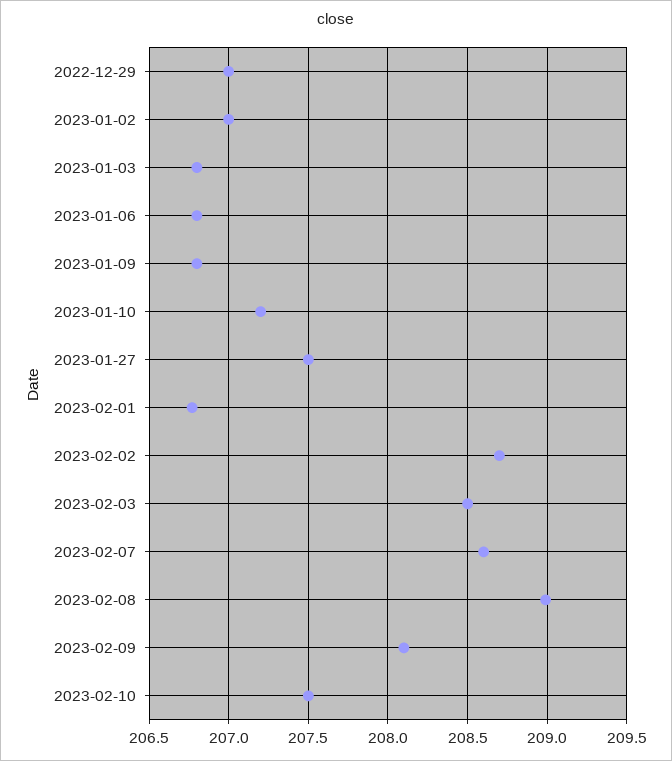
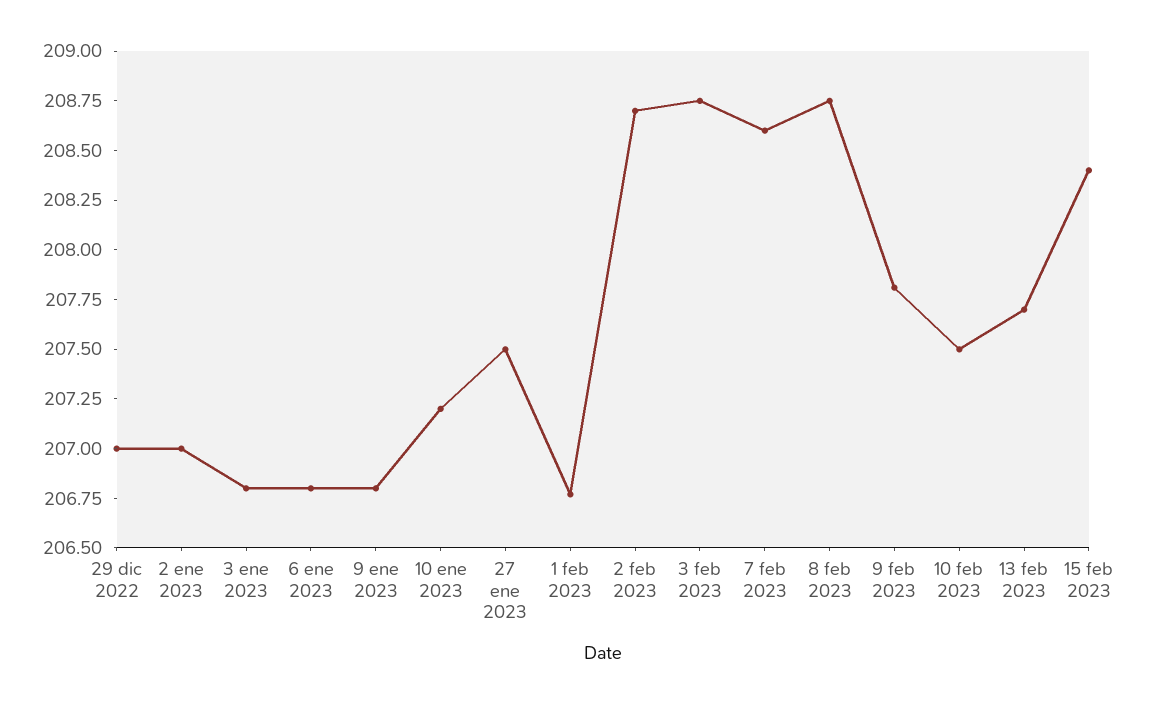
2023-02-03: 208.5 -> 208.75
2023-02-08: 209 -> 208.75
2023-02-09: 208.1 -> 207.8
13 feb 2023: none -> 207.7
15 feb 2023: none -> 208.4

